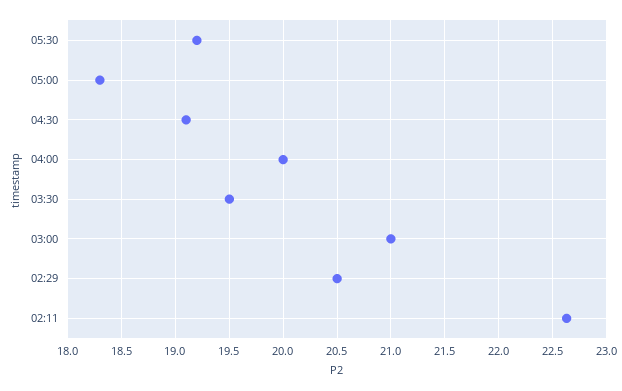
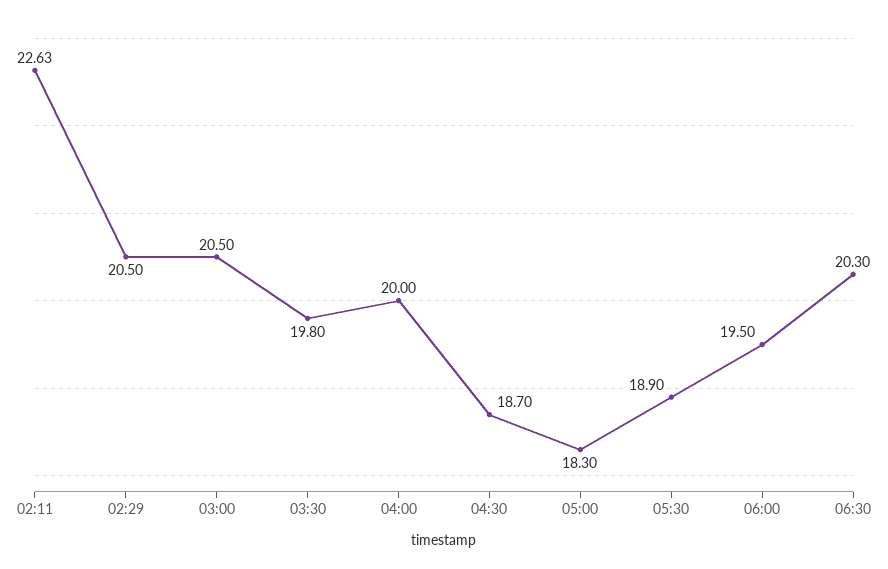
05:30: 19.2 -> 18.9
04:30: 19.1 -> 18.7
03:30: 19.5 -> 19.8
03:00: 21 -> 20.5
06:00: none -> 19.5
06:30: none -> 20.3

